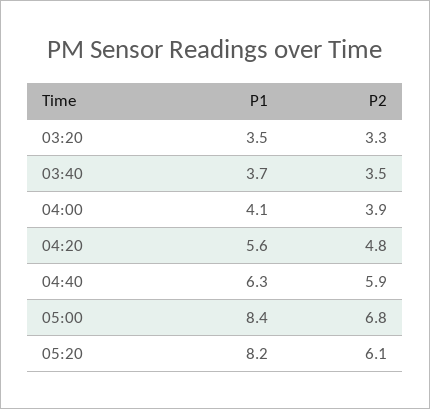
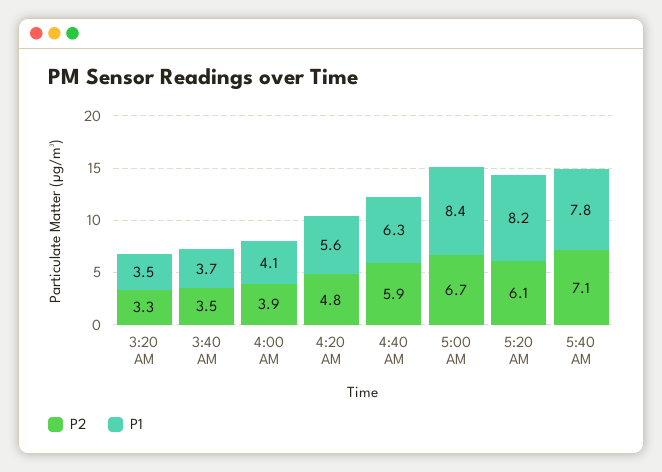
P2, 05:00: 6.8 -> 6.7
P2, 5:40 AM: none -> 7.1
P1, 5:40 AM: none -> 7.8

